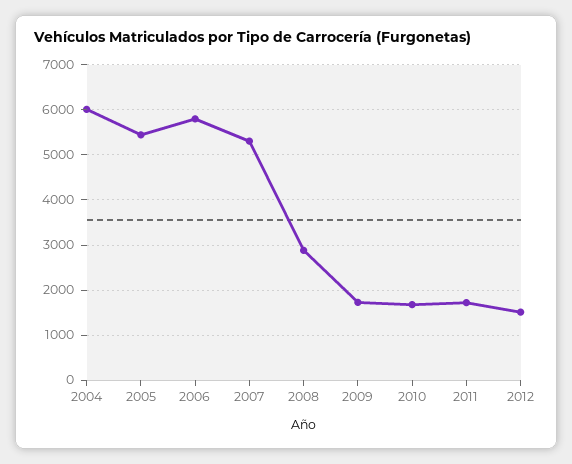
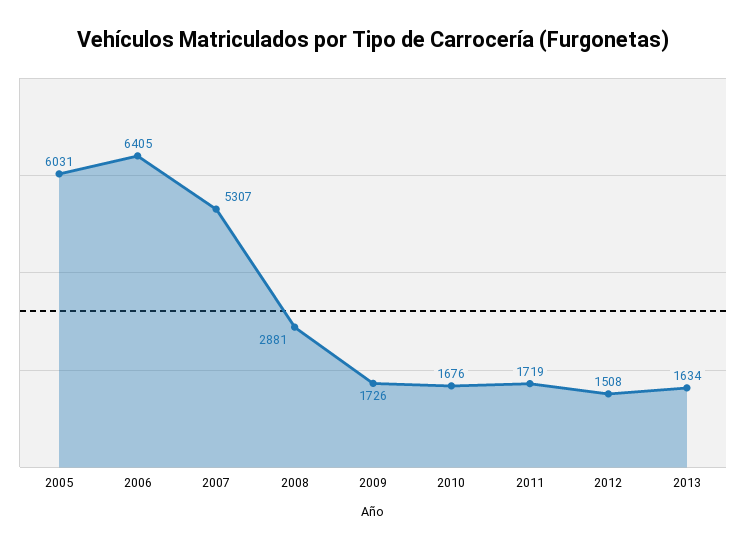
2004: 6000 -> none
2005: 5400 -> 6031
2006: 5800 -> 6405
2013: none -> 1634

